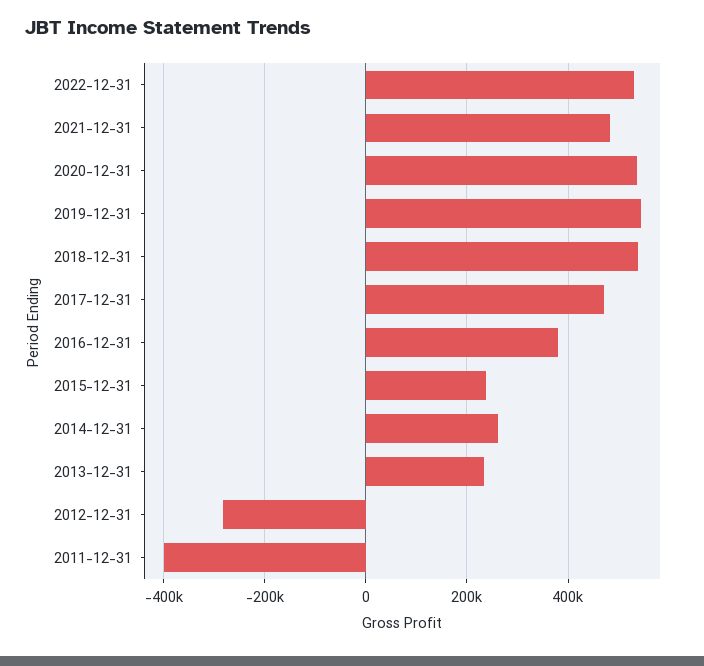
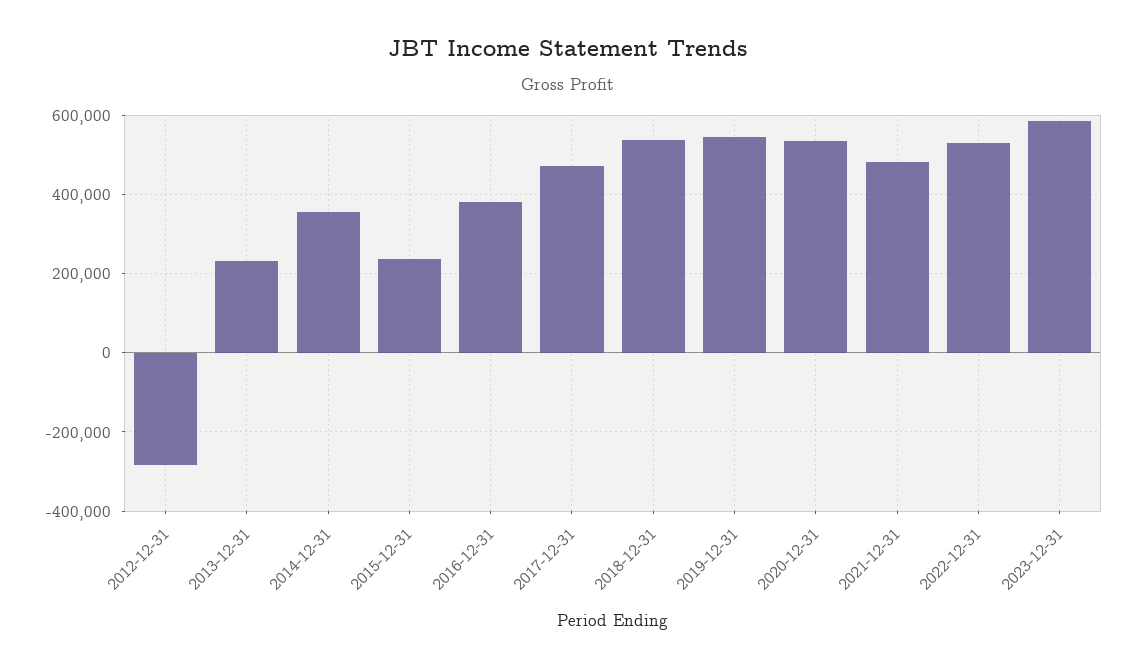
2014-12-31: 260000 -> 360000
2011-12-31: -400000 -> none
2023-12-31: none -> 580000

